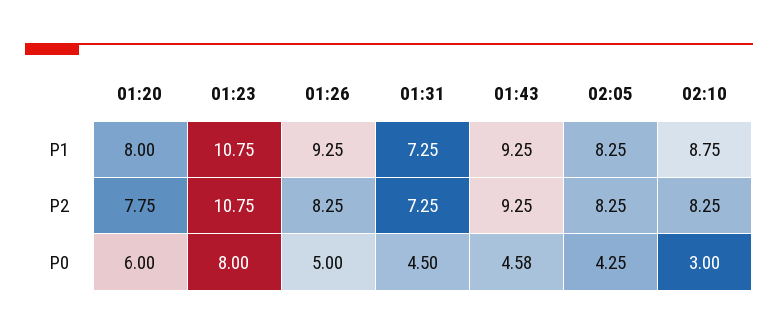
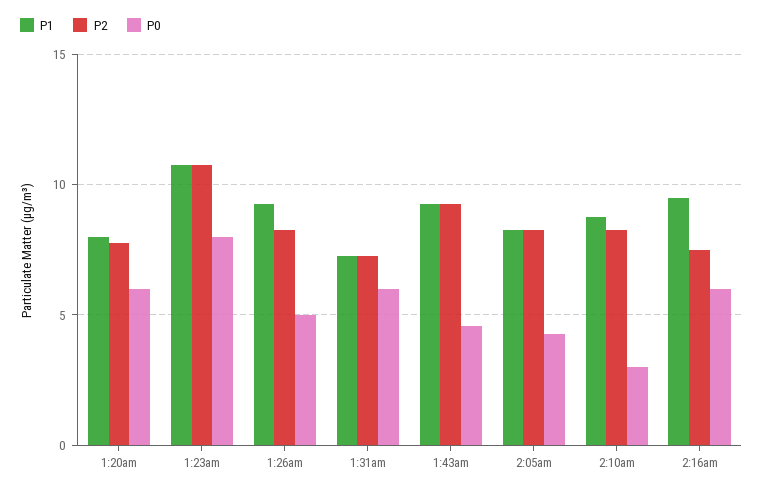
P0, 01:31: 4.5 -> 6
P1, 2:16am: none -> 9.5
P2, 2:16am: none -> 7.5
P0, 2:16am: none -> 6

